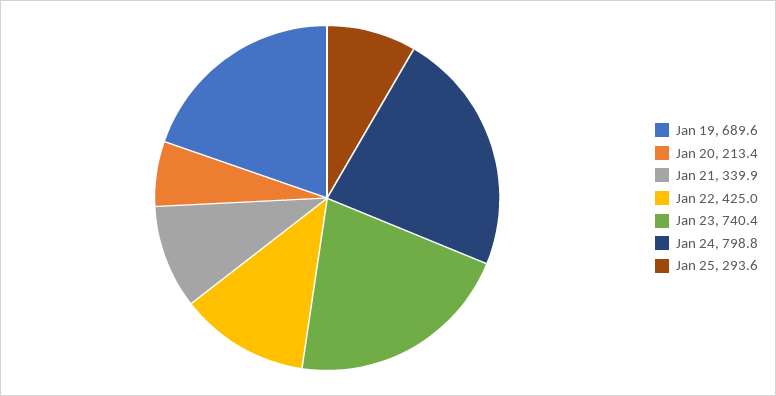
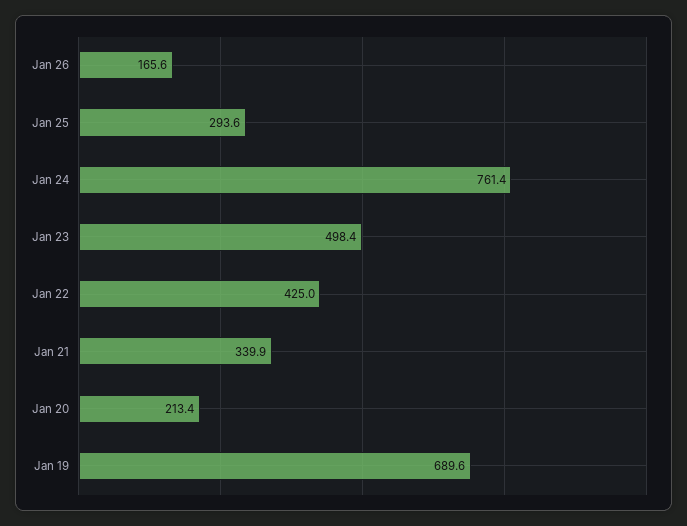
Jan 23: 740.4 -> 498.4
Jan 24: 798.8 -> 761.4
Jan 26: none -> 165.6

